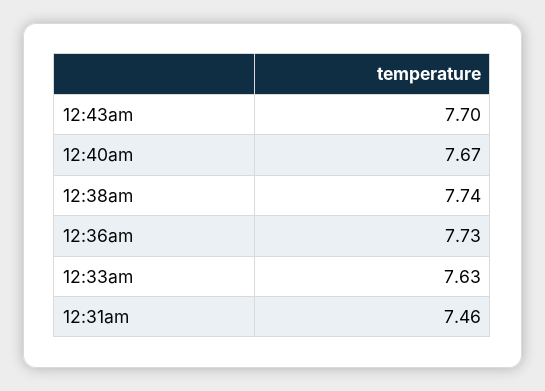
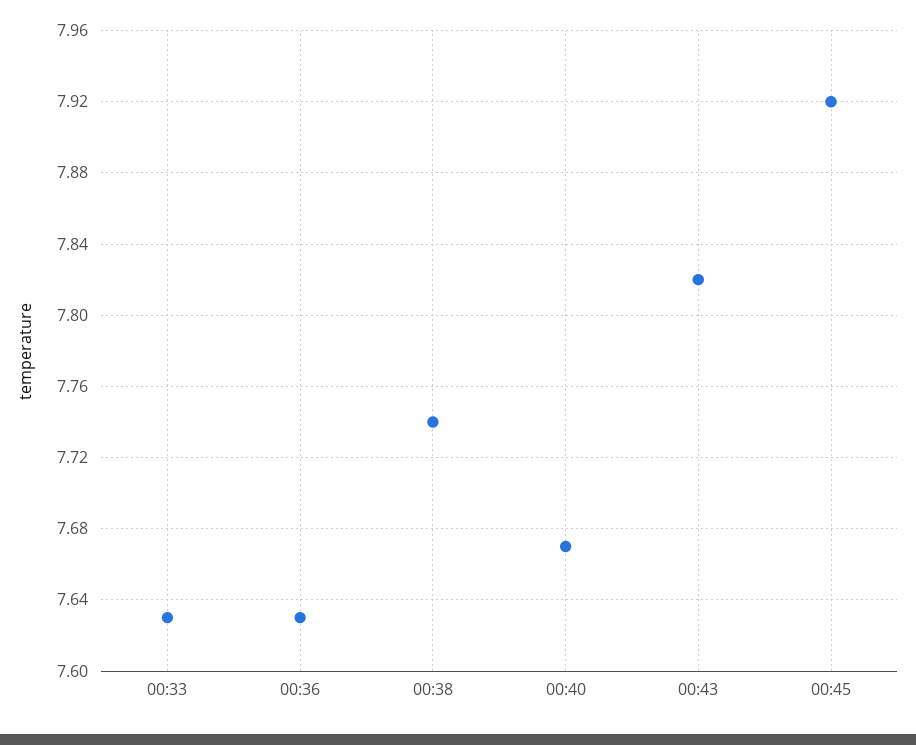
12:43am: 7.7 -> 7.82
12:36am: 7.73 -> 7.63
12:31am: 7.46 -> none
00:45: none -> 7.92

